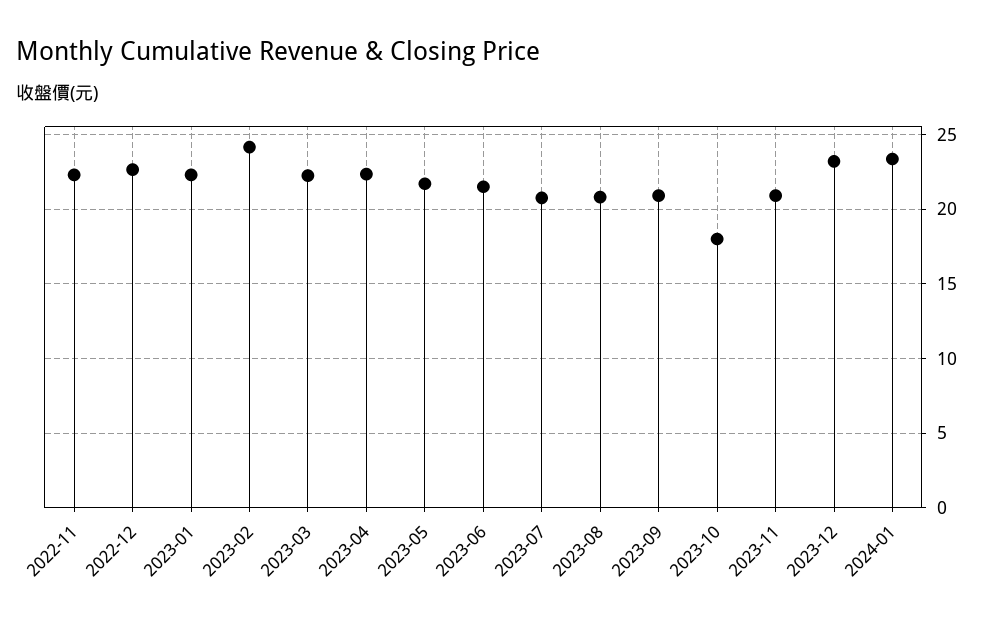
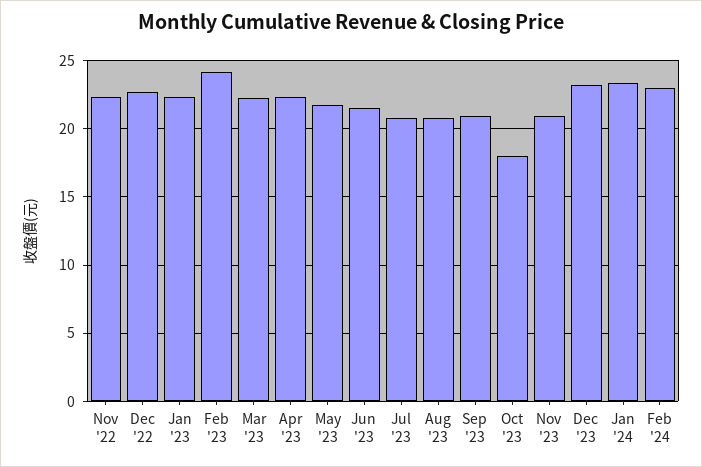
Feb '24: none -> 23

